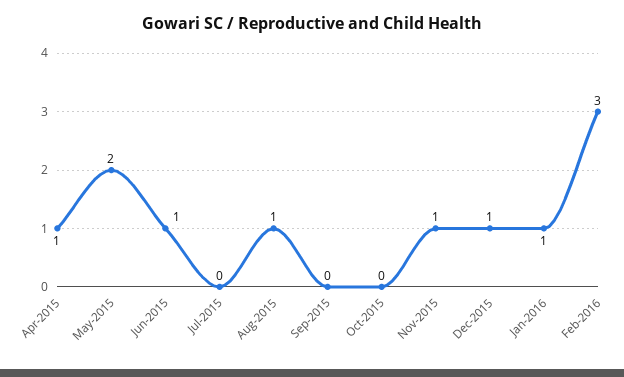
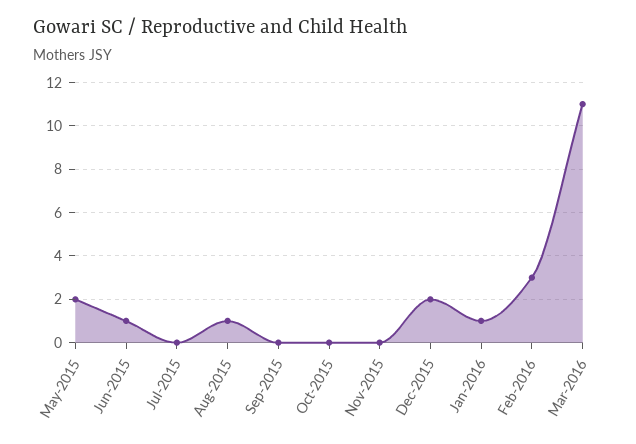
Apr-2015: 1 -> none
Nov-2015: 1 -> 0
Dec-2015: 1 -> 2
Mar-2016: none -> 11

